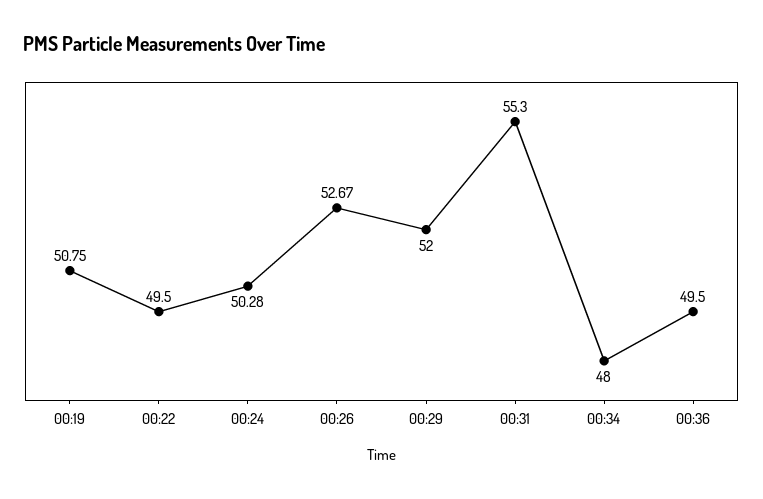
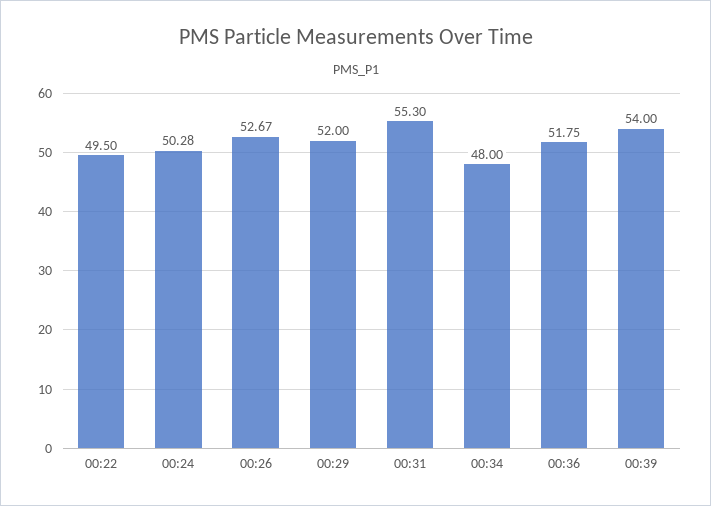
00:19: 50.75 -> none
00:36: 49.5 -> 51.75
00:39: none -> 54

